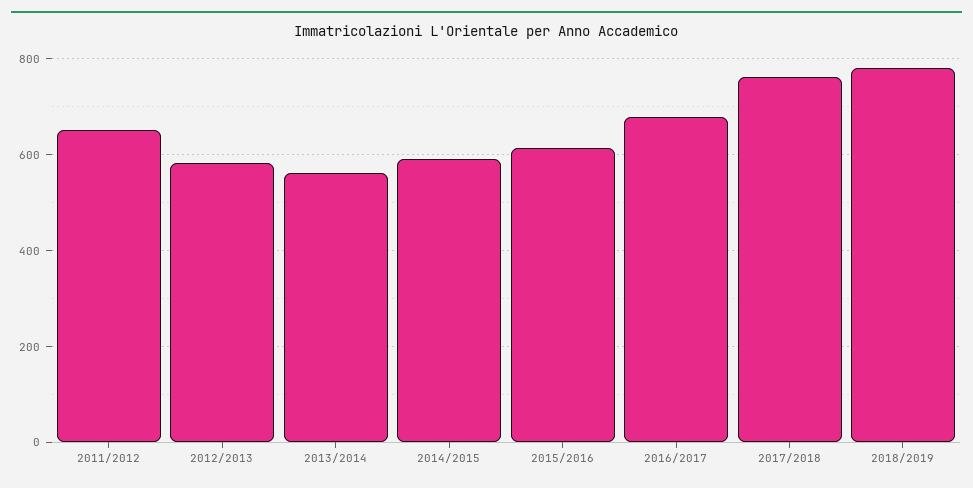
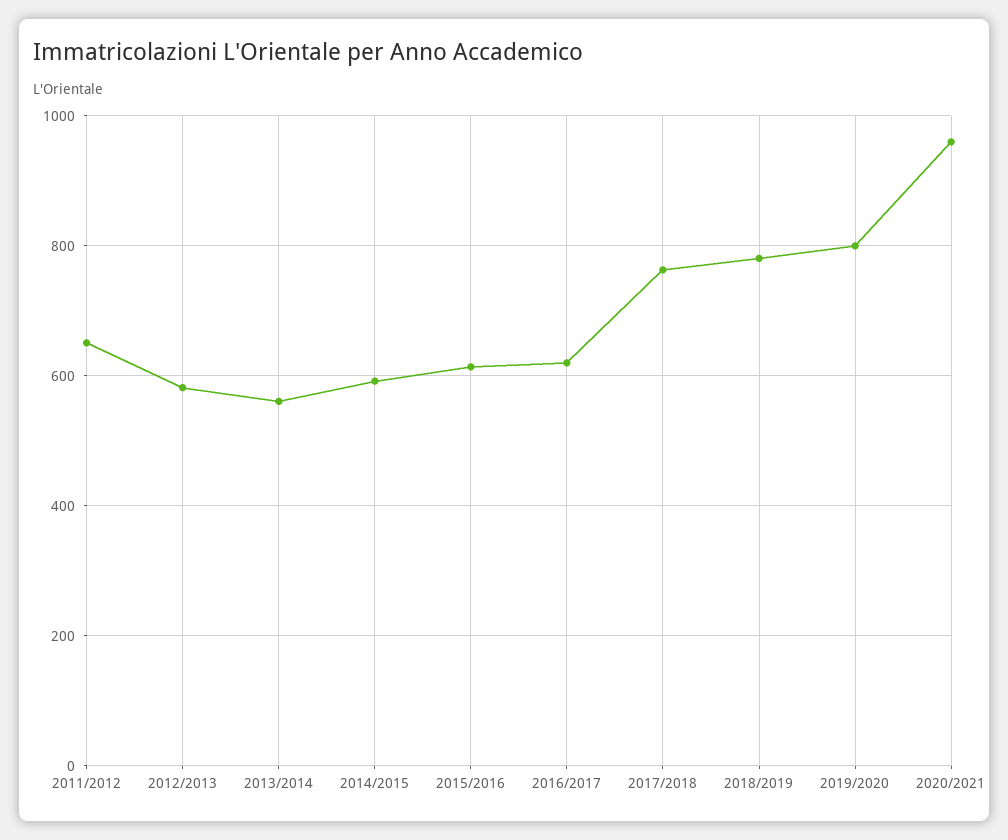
2016/2017: 680 -> 620
2019/2020: none -> 800
2020/2021: none -> 960

